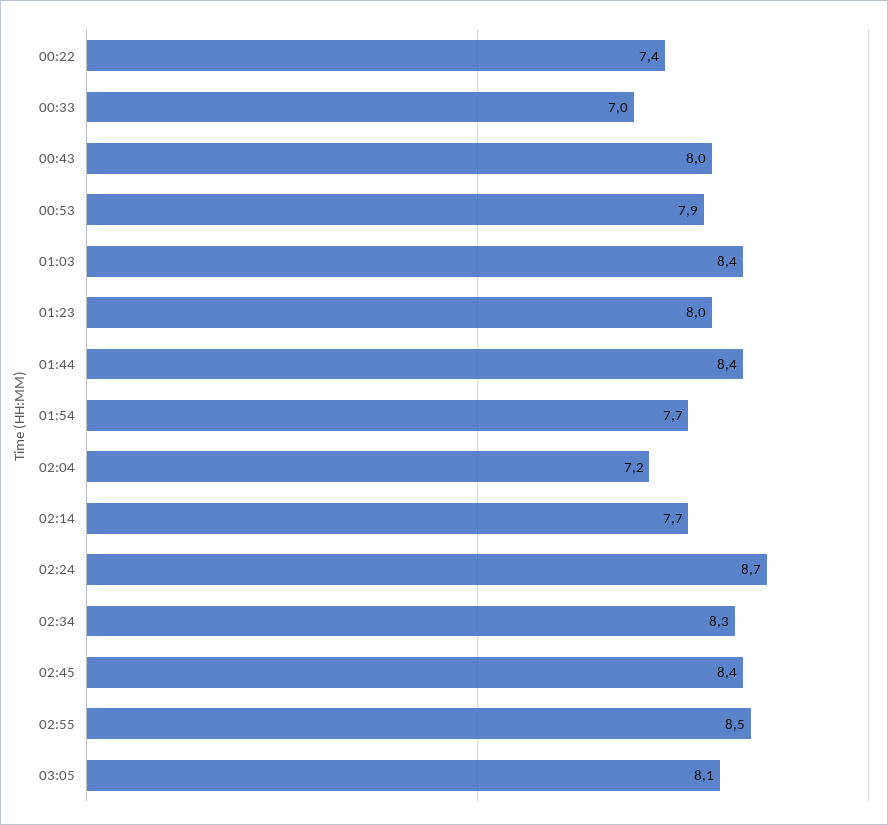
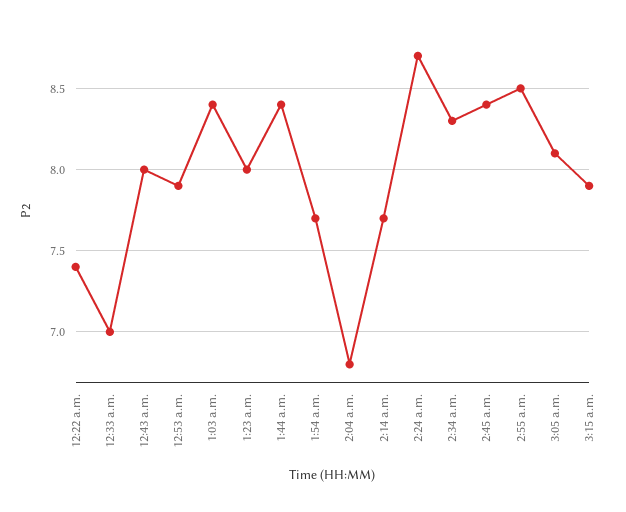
02:04: 7.2 -> 6.8
3:15 a.m.: none -> 7.9

